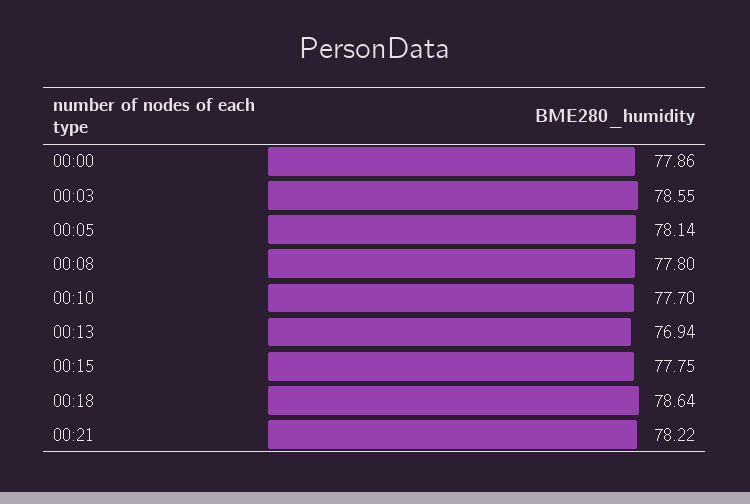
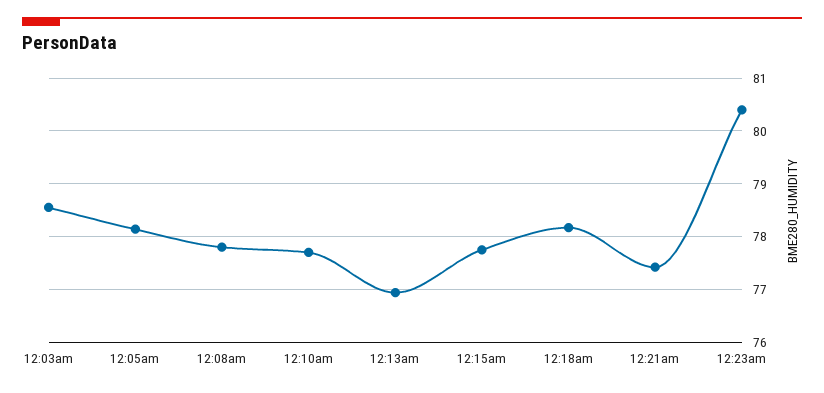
00:00: 77.86 -> none
00:18: 78.64 -> 78.2
00:21: 78.22 -> 77.4
12:23am: none -> 80.4

